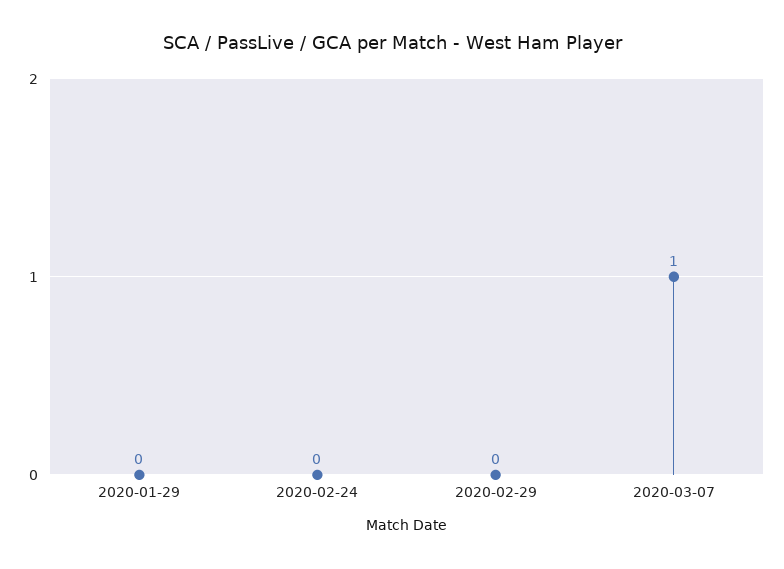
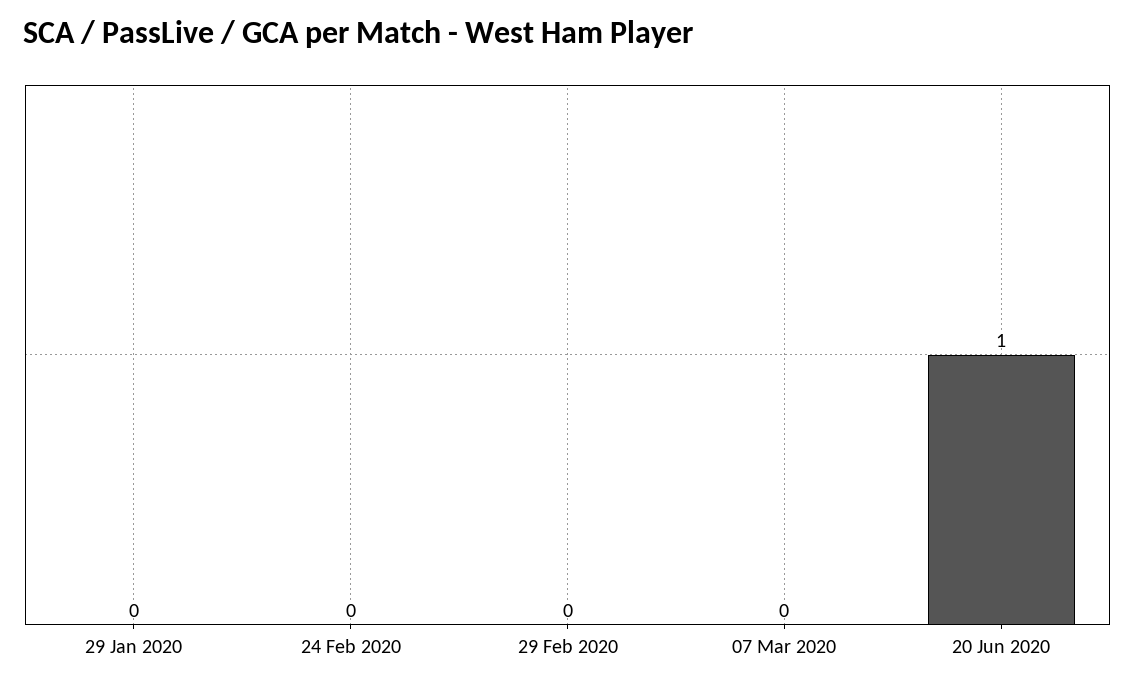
2020-03-07: 1 -> 0
20 Jun 2020: none -> 1

